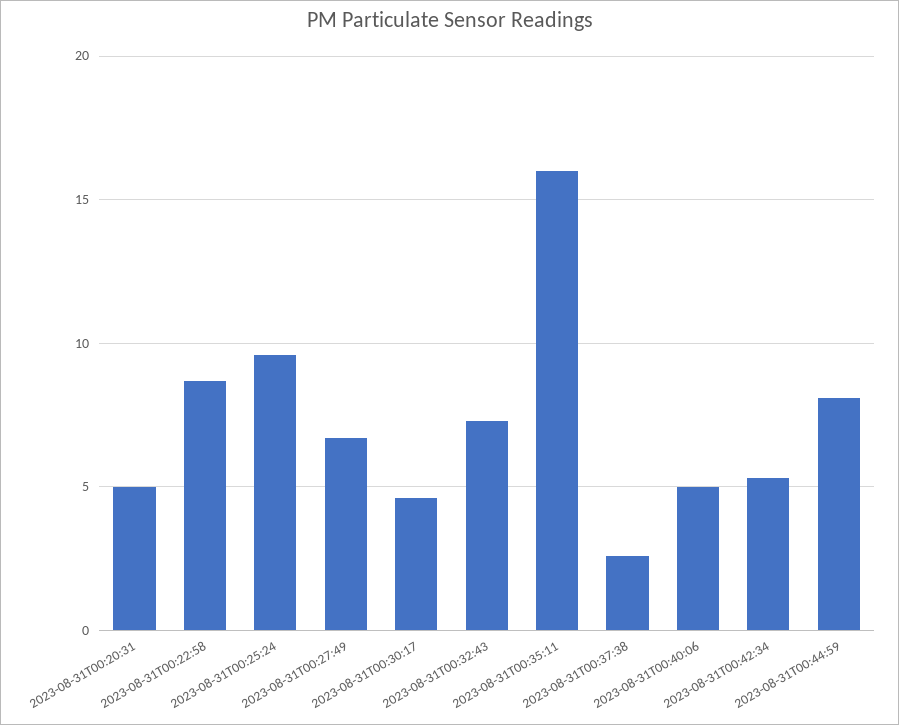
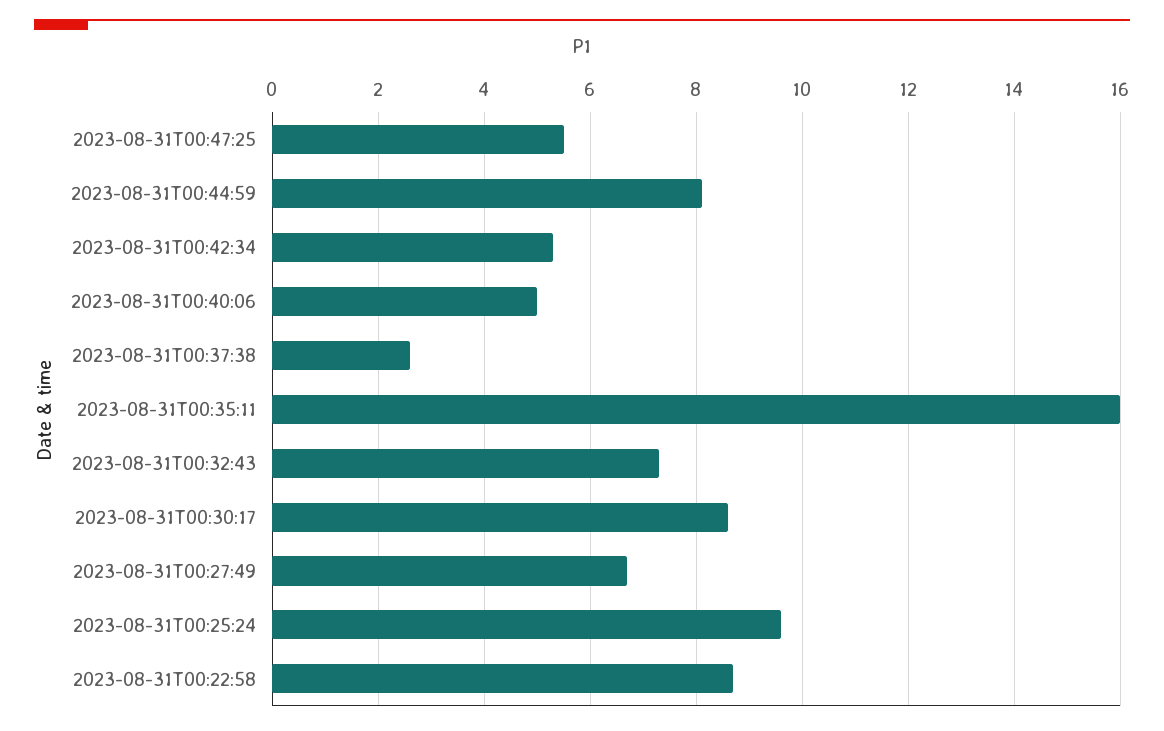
2023-08-31T00:20:31: 5 -> none
2023-08-31T00:30:17: 4.5 -> 8.5
2023-08-31T00:47:25: none -> 5.5

